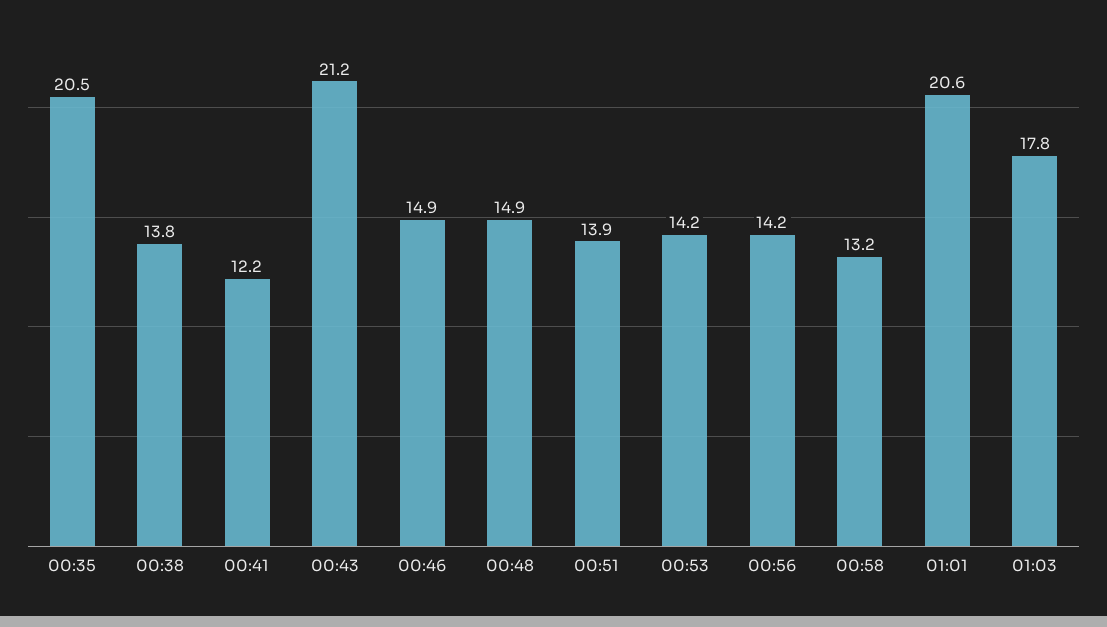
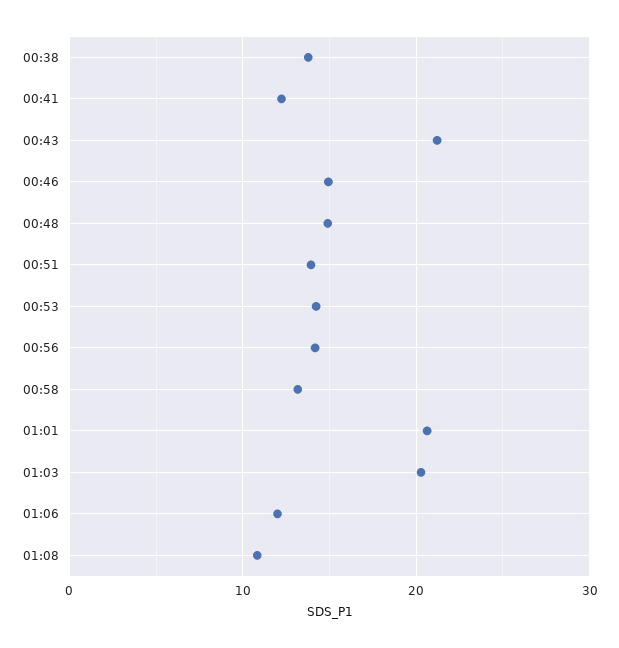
00:35: 20.5 -> none
01:03: 17.8 -> 20
01:06: none -> 12
01:08: none -> 11

